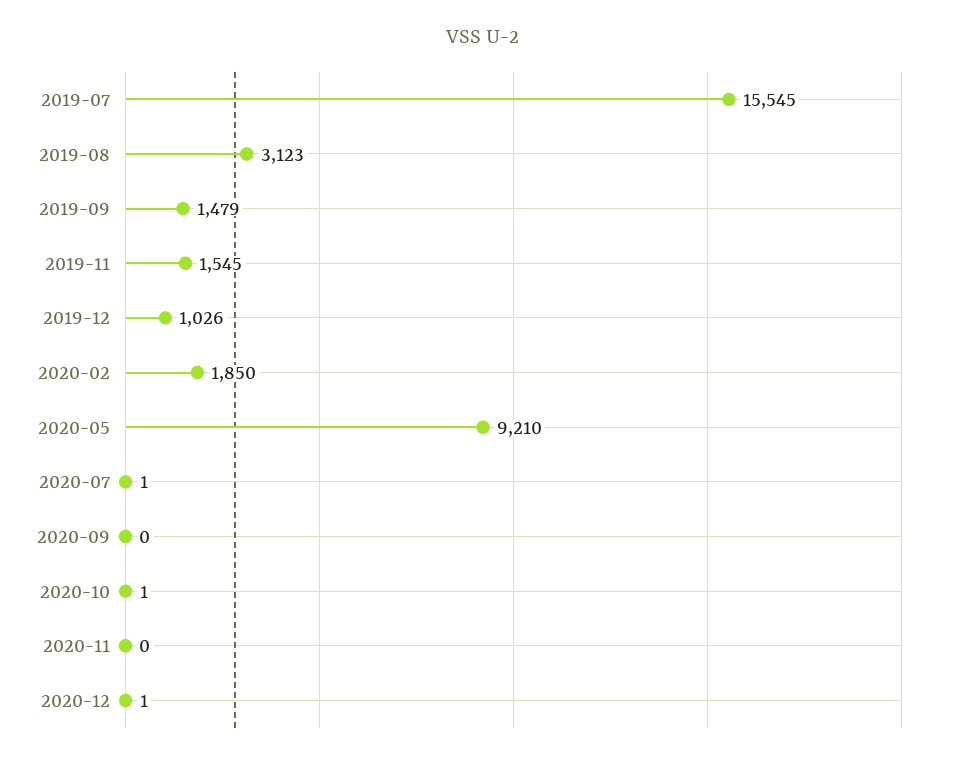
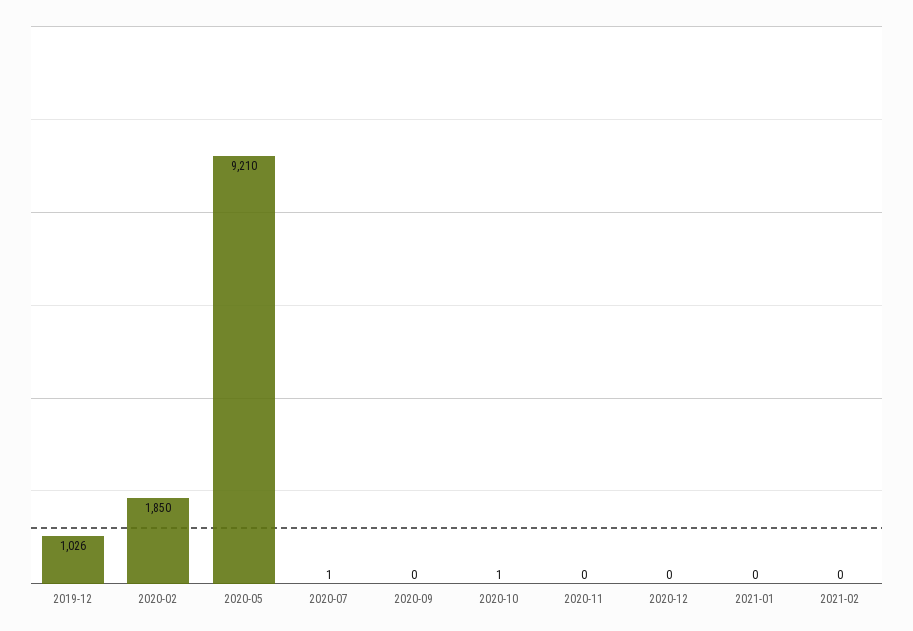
2019-07: 15545 -> none
2019-08: 3123 -> none
2019-09: 1479 -> none
2019-11: 1545 -> none
2020-12: 1 -> 0
2021-01: none -> 0
2021-02: none -> 0

